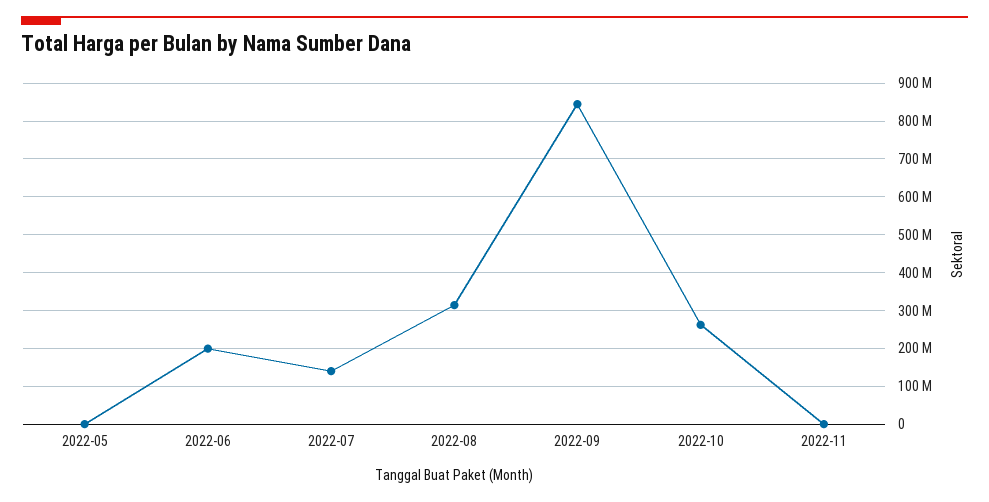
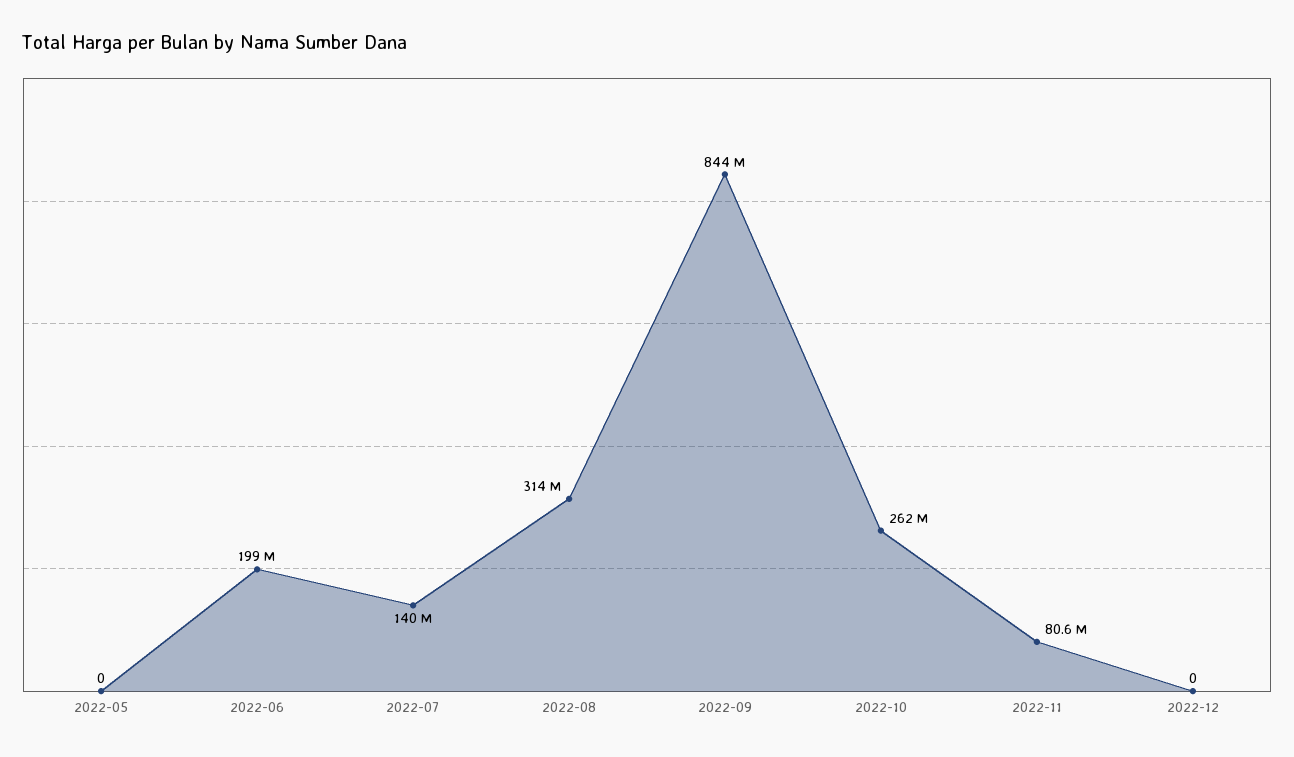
2022-11: 0 -> 80600000
2022-12: none -> 0

